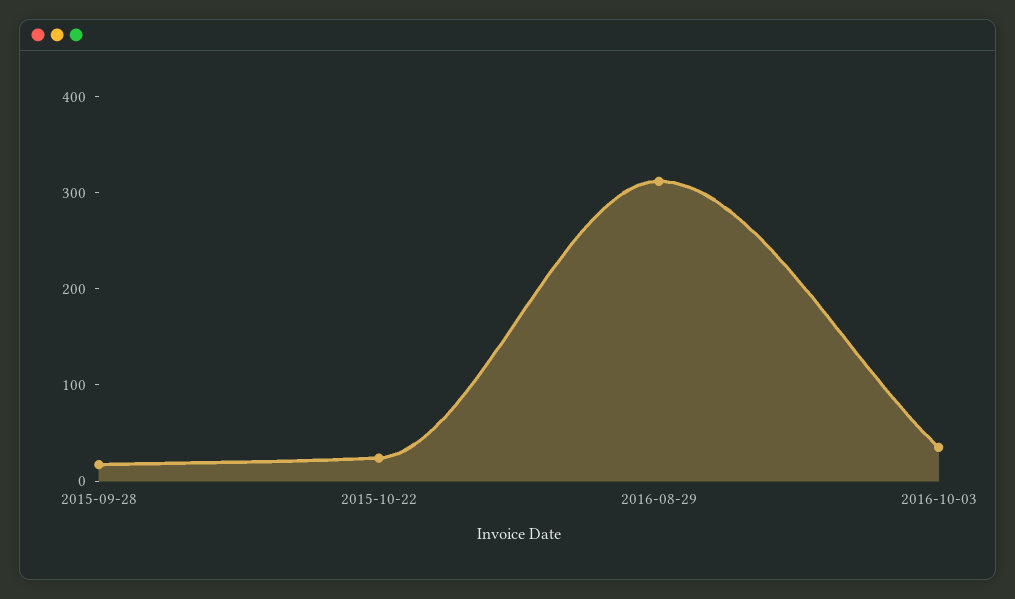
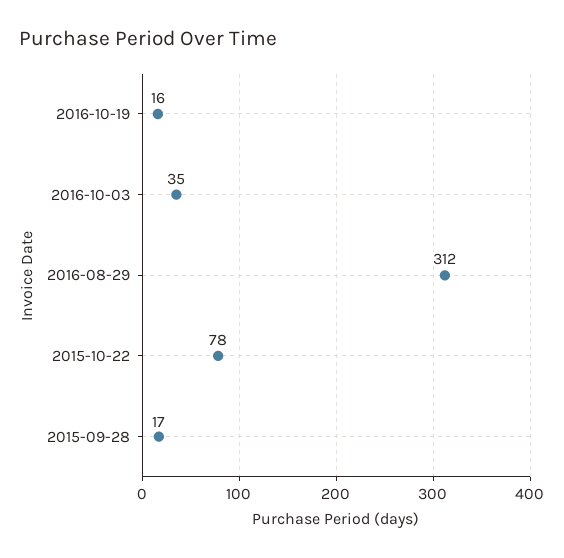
2015-10-22: 20 -> 78
2016-10-19: none -> 16

